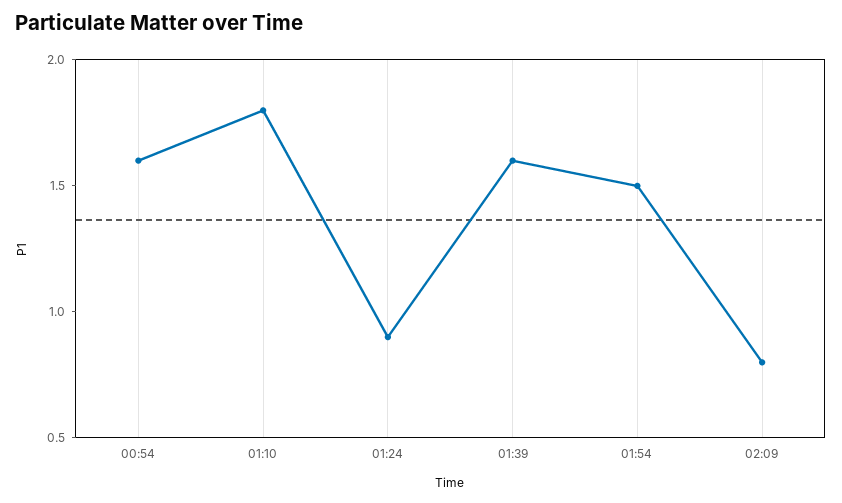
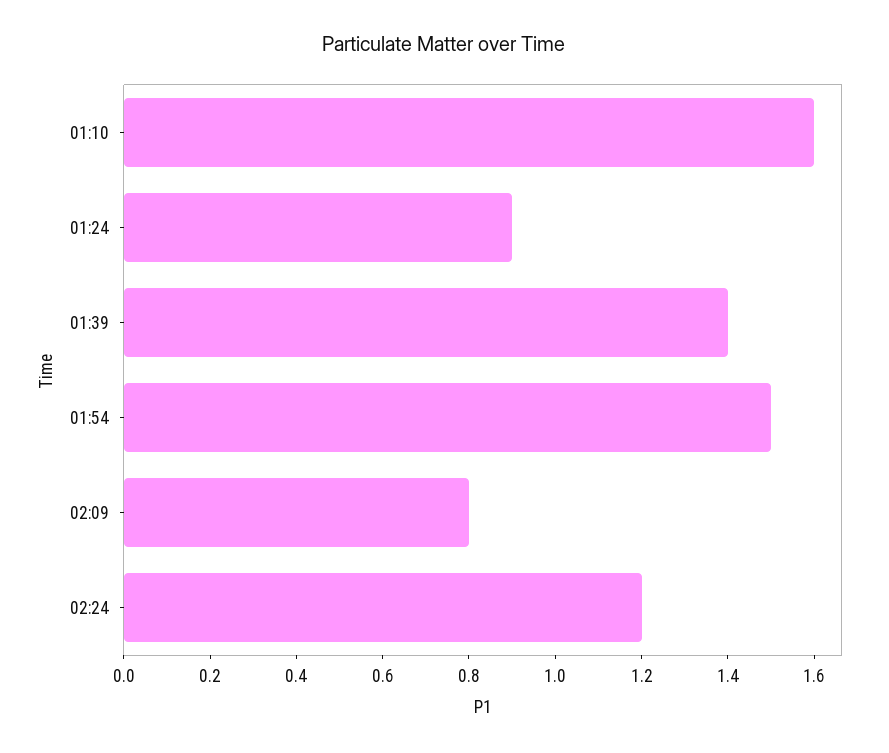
00:54: 1.6 -> none
01:10: 1.8 -> 1.6
01:39: 1.6 -> 1.4
02:24: none -> 1.2

